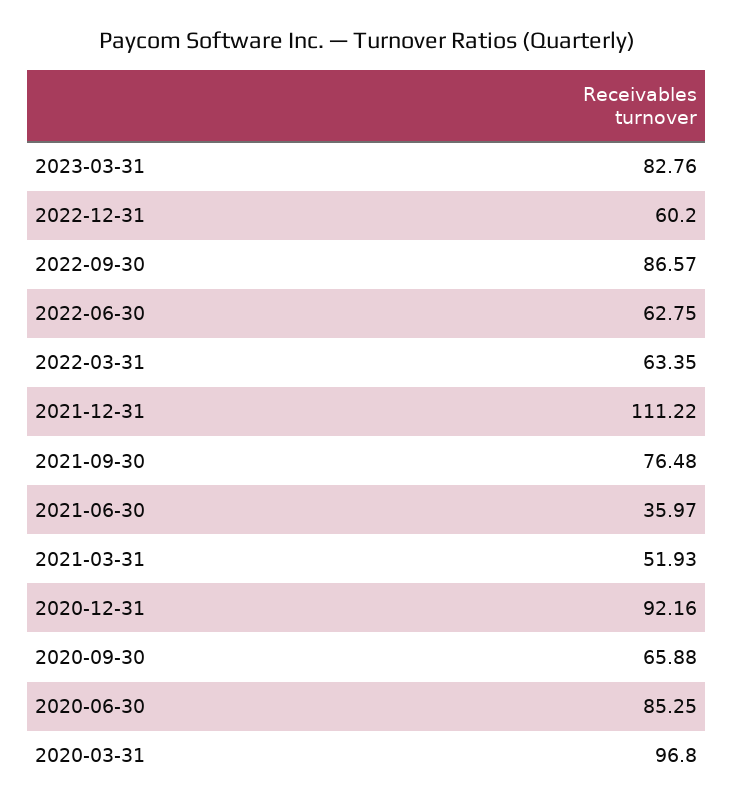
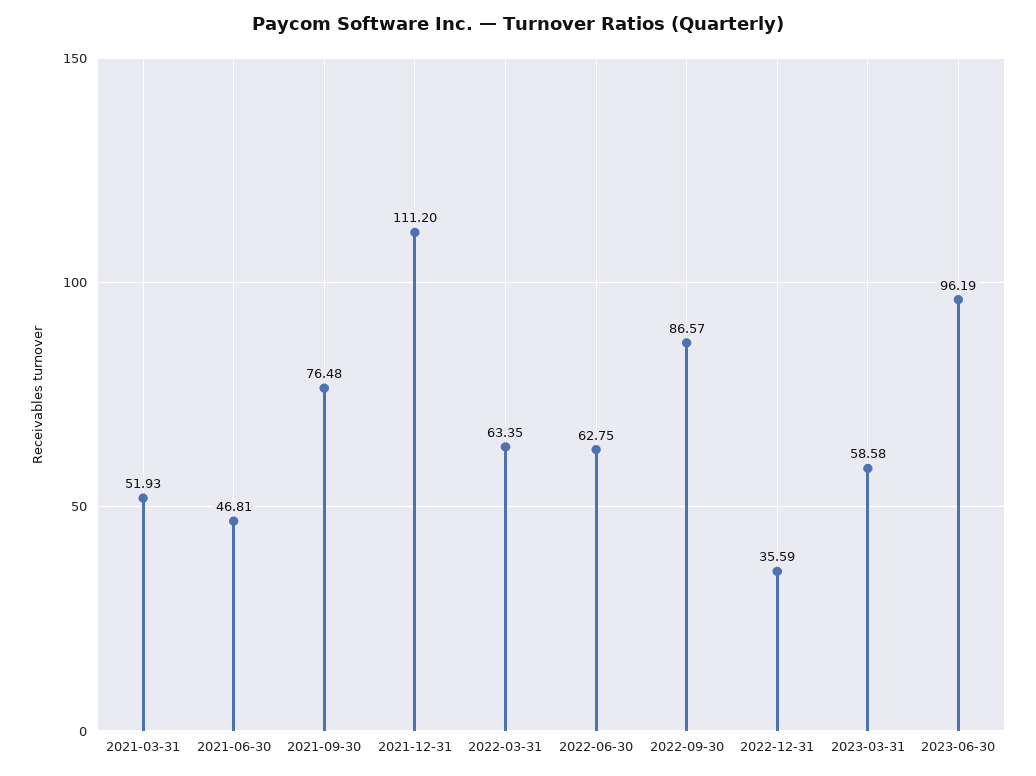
2023-03-31: 82.76 -> 58.58
2022-12-31: 60.2 -> 35.59
2021-12-31: 111.22 -> 111.2
2021-06-30: 35.97 -> 46.81
2020-12-31: 92.16 -> none
2020-09-30: 65.88 -> none
2020-06-30: 85.25 -> none
2020-03-31: 96.8 -> none
2023-06-30: none -> 96.19

